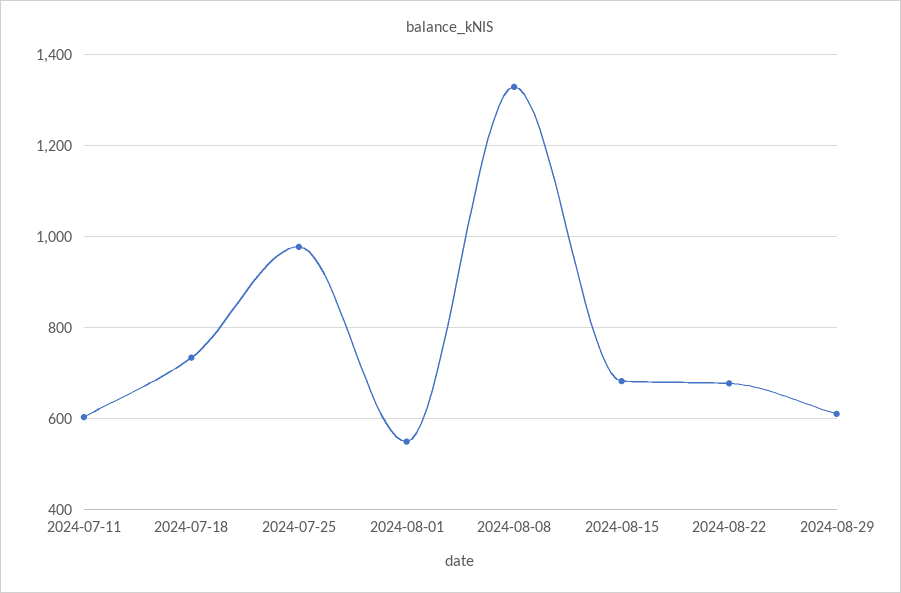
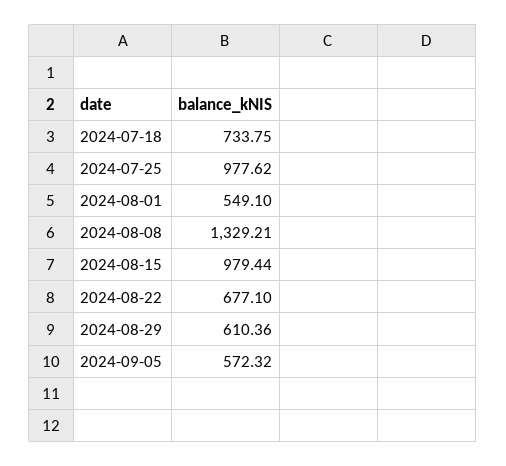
2024-07-11: 600 -> none
2024-08-15: 680 -> 979.44
2024-09-05: none -> 572.32

